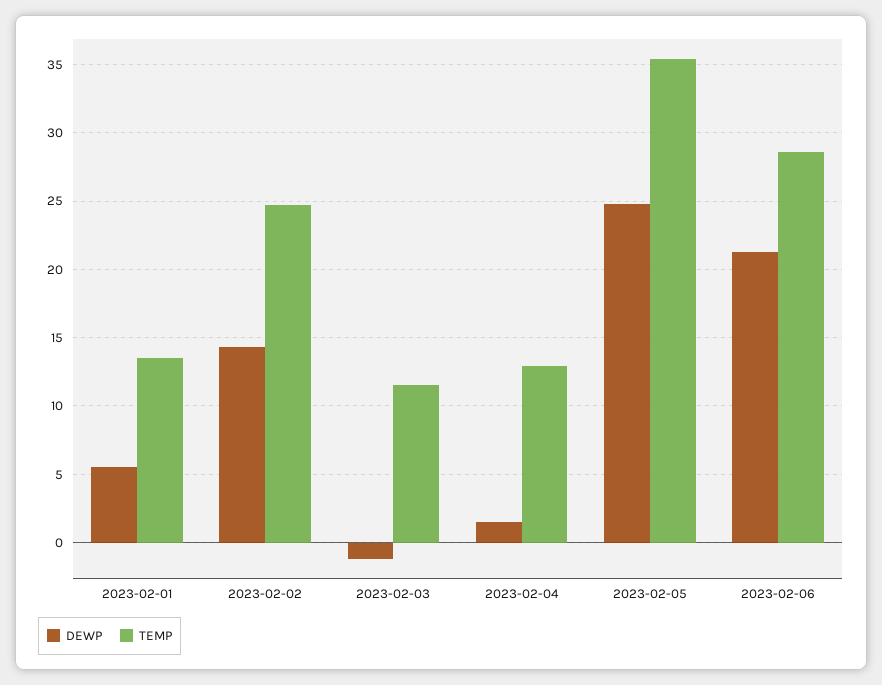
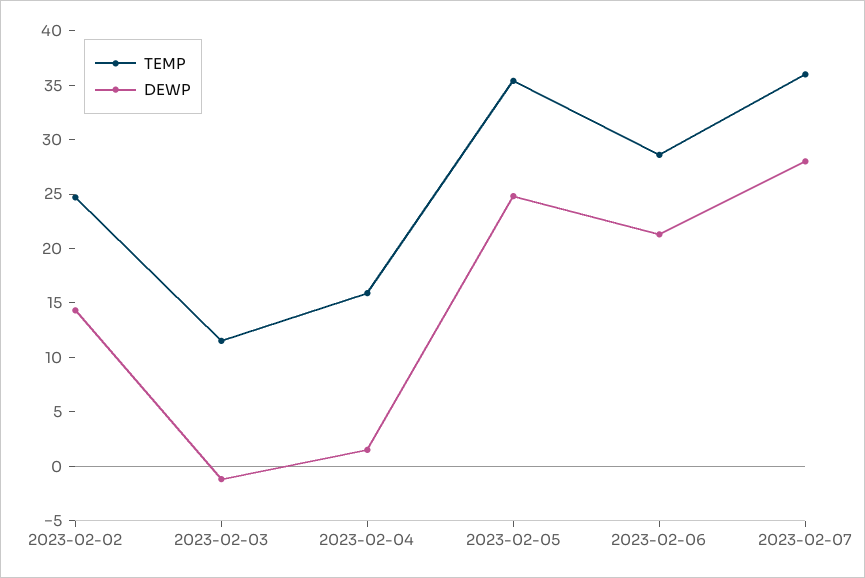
DEWP, 2023-02-01: 5.5 -> none
TEMP, 2023-02-01: 13.5 -> none
TEMP, 2023-02-04: 13 -> 16
TEMP, 2023-02-07: none -> 36
DEWP, 2023-02-07: none -> 28

